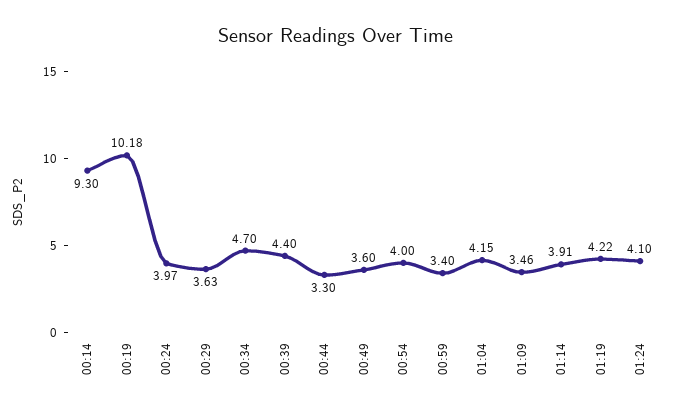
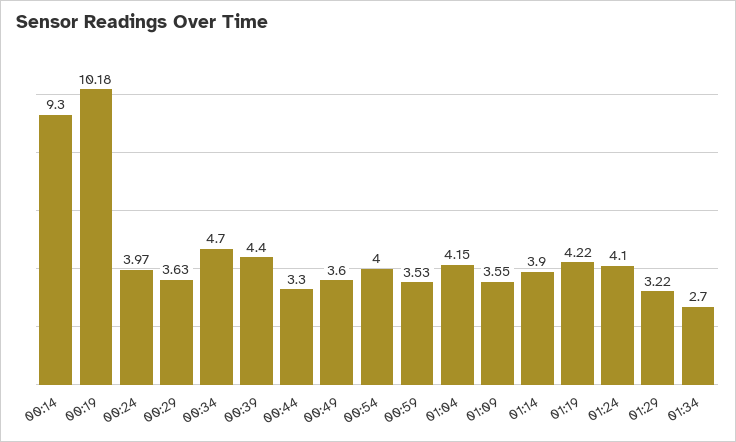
00:59: 3.4 -> 3.53
01:09: 3.46 -> 3.55
01:14: 3.91 -> 3.9
01:29: none -> 3.22
01:34: none -> 2.7

